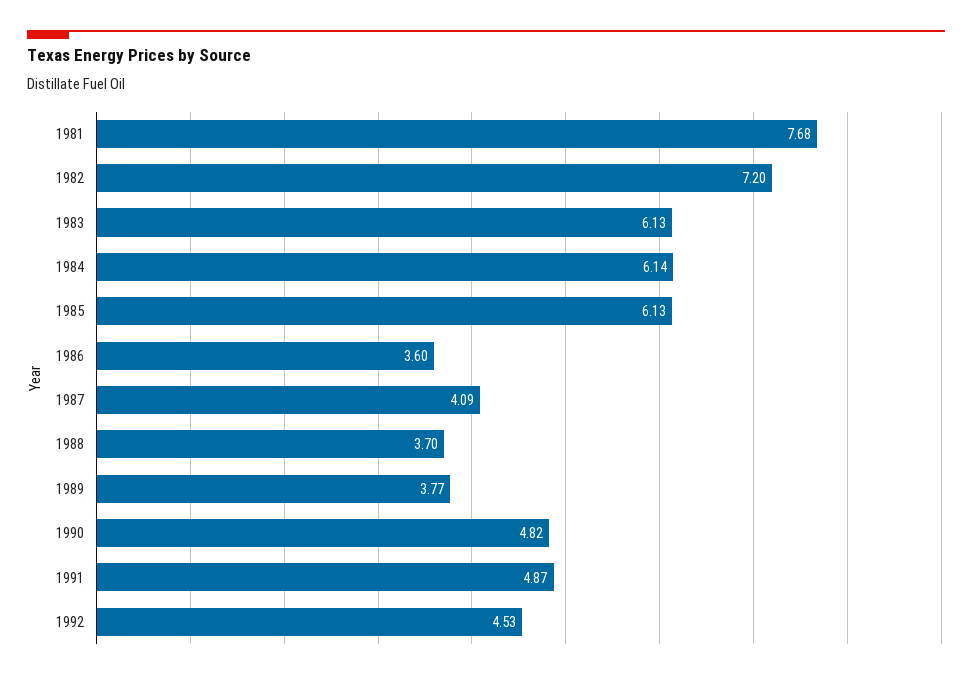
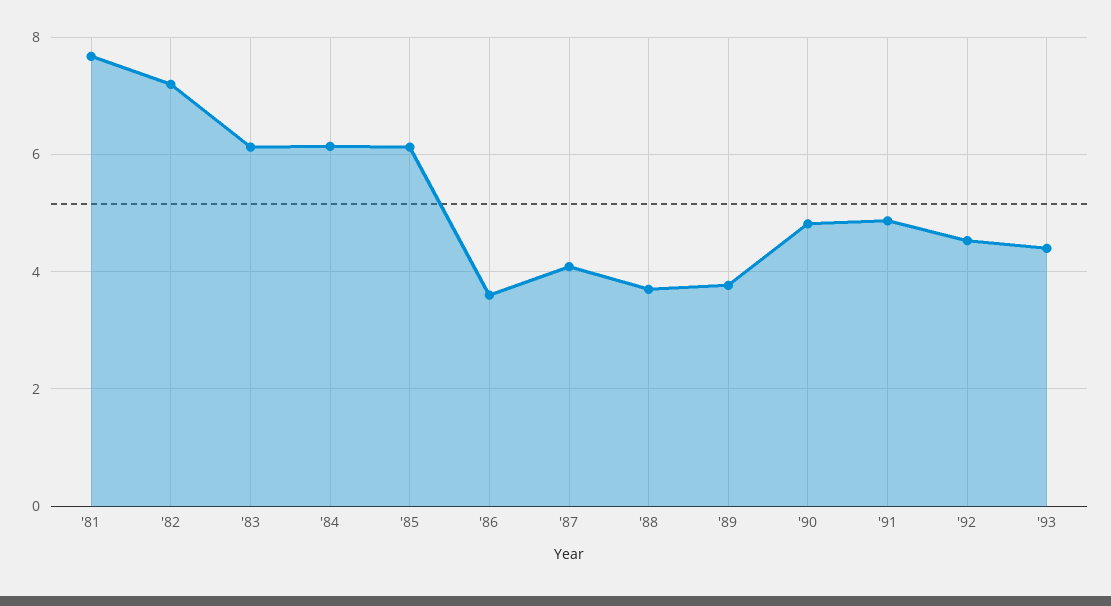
'93: none -> 4.4

